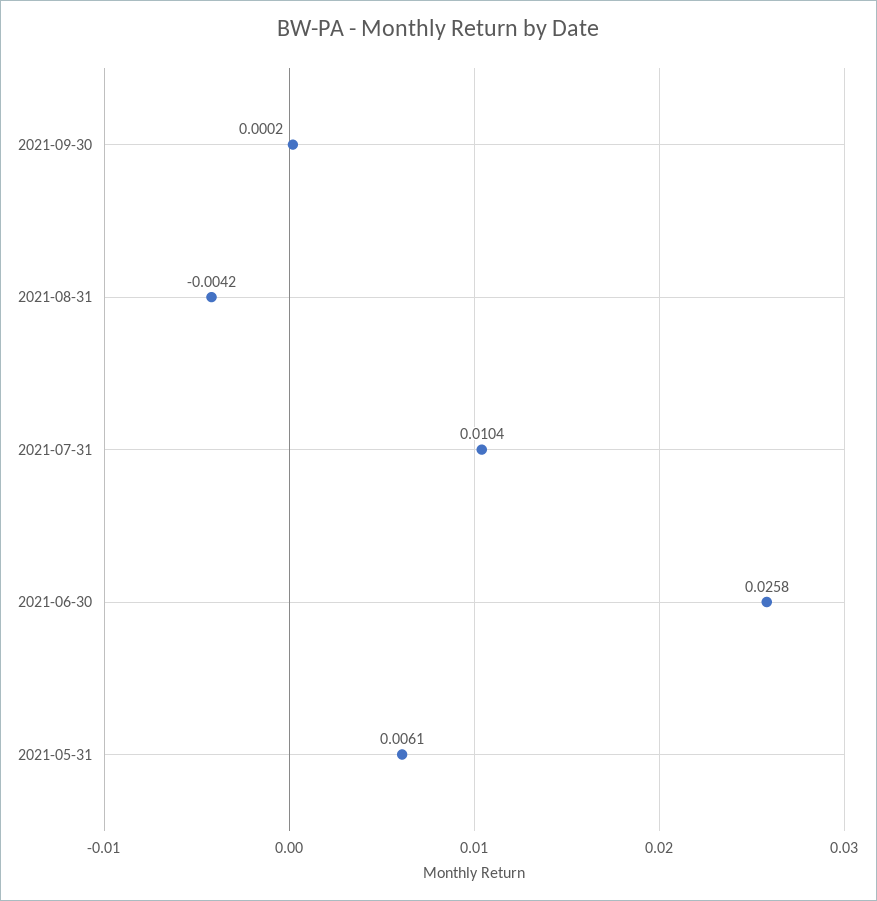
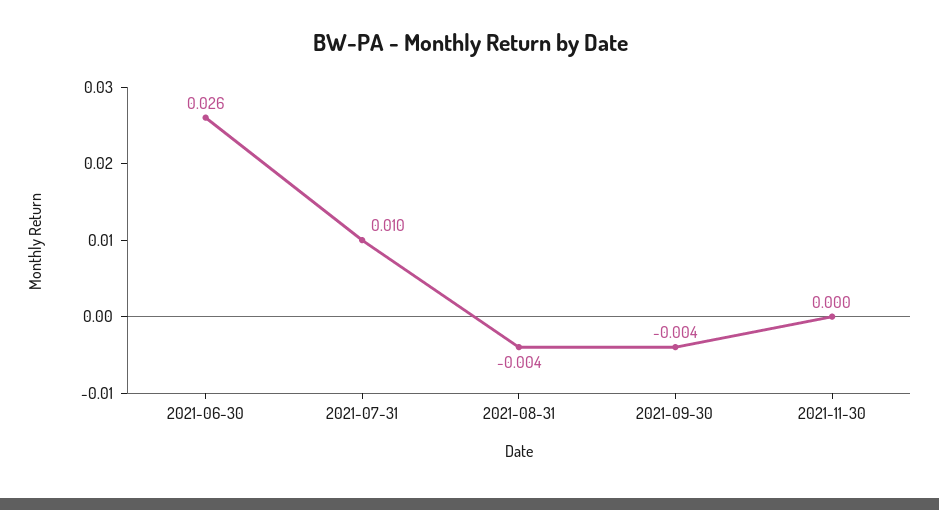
2021-09-30: 0.0002 -> -0.004
2021-05-31: 0.0061 -> none
2021-11-30: none -> 0

